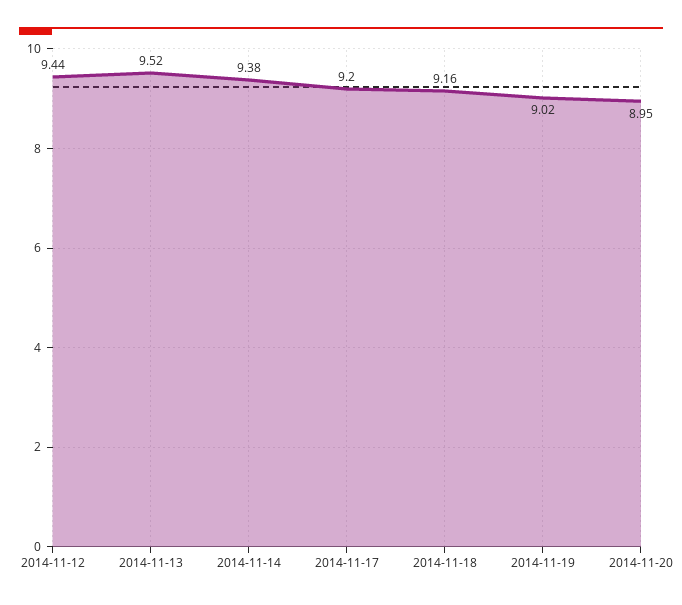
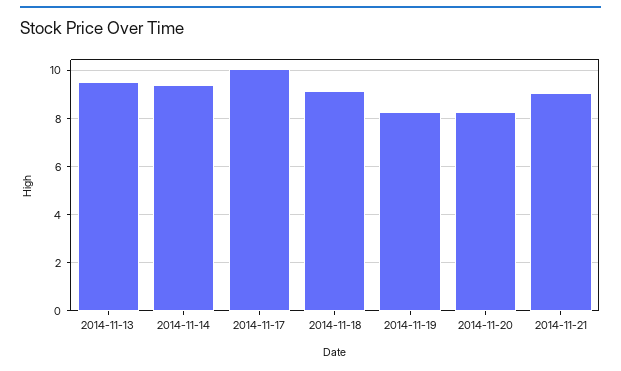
2014-11-12: 9.44 -> none
2014-11-17: 9.2 -> 10
2014-11-19: 9.02 -> 8.25
2014-11-20: 8.95 -> 8.25
2014-11-21: none -> 9

